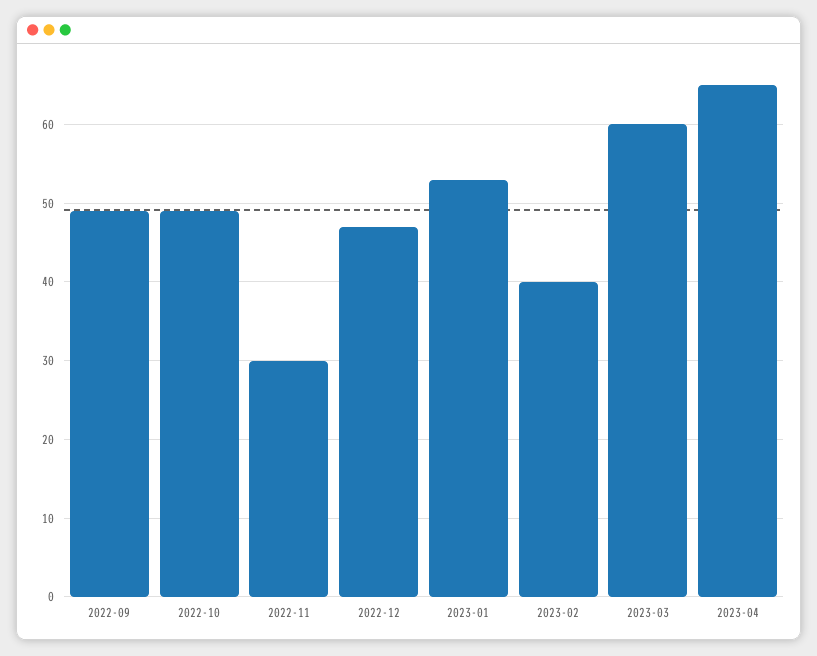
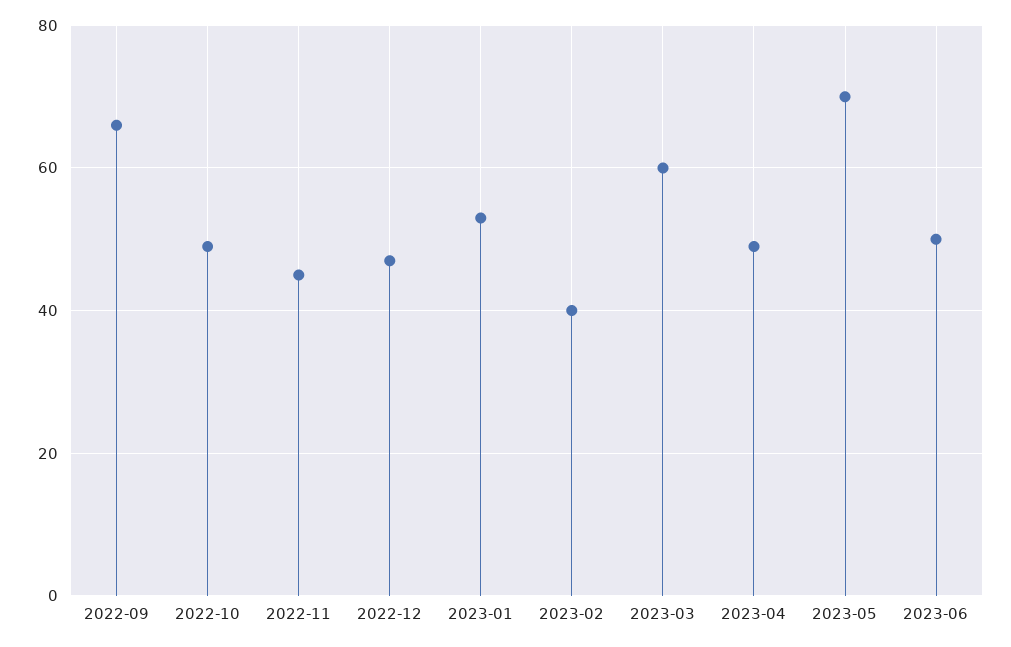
2022-09: 49 -> 65
2022-11: 30 -> 45
2023-04: 65 -> 50
2023-05: none -> 70
2023-06: none -> 50

